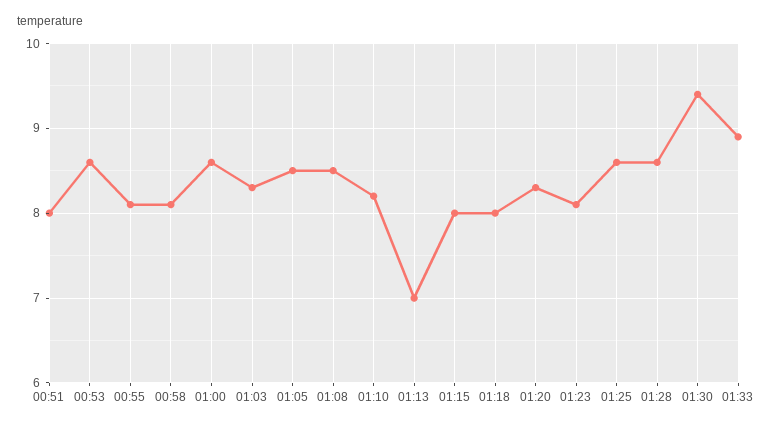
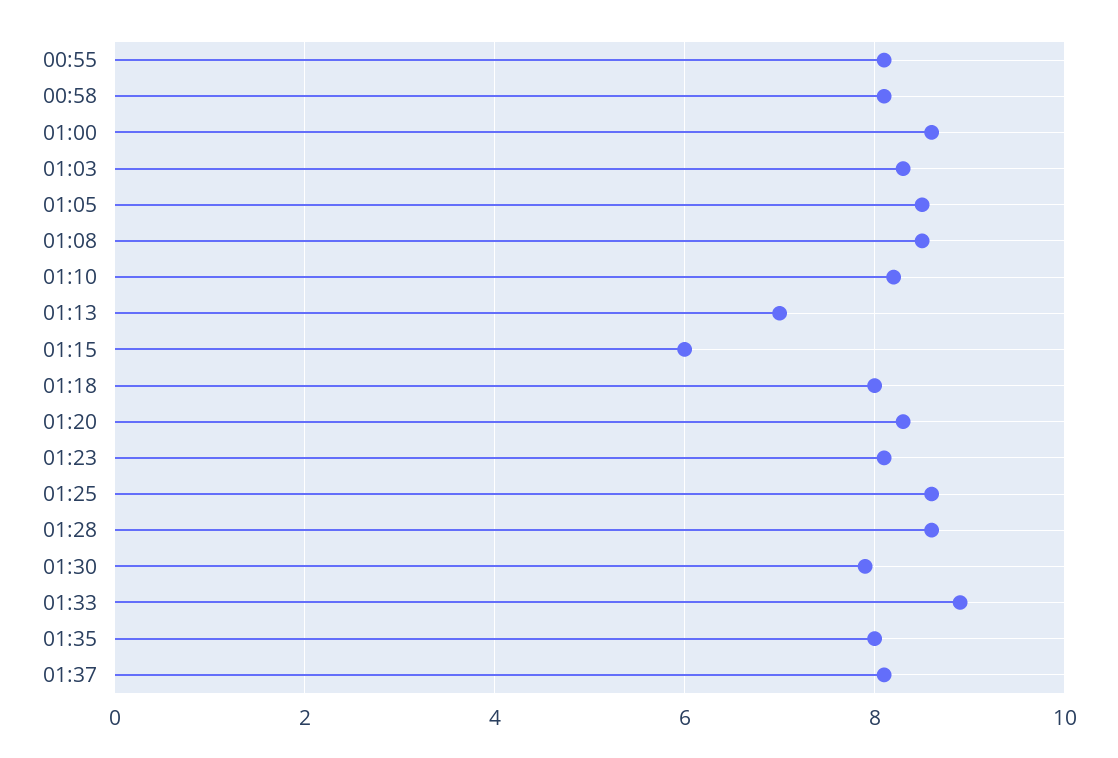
00:51: 8 -> none
00:53: 8.6 -> none
01:15: 8 -> 6
01:30: 9.4 -> 8
01:35: none -> 8
01:37: none -> 8

